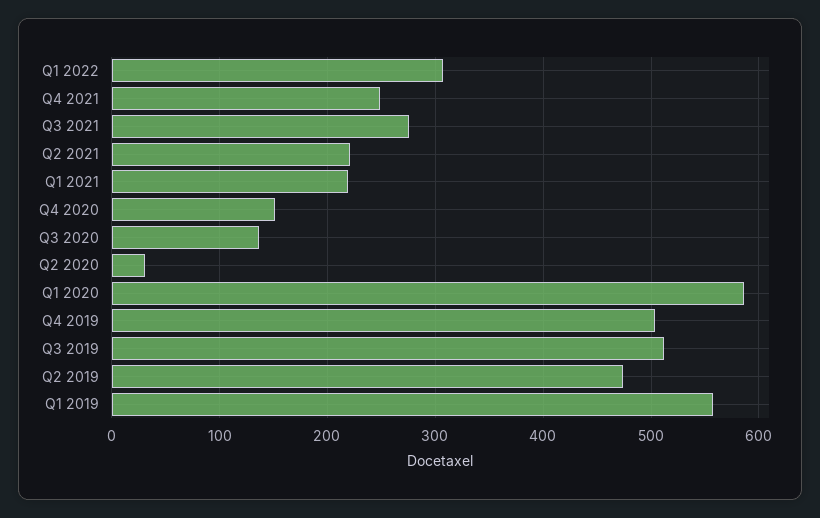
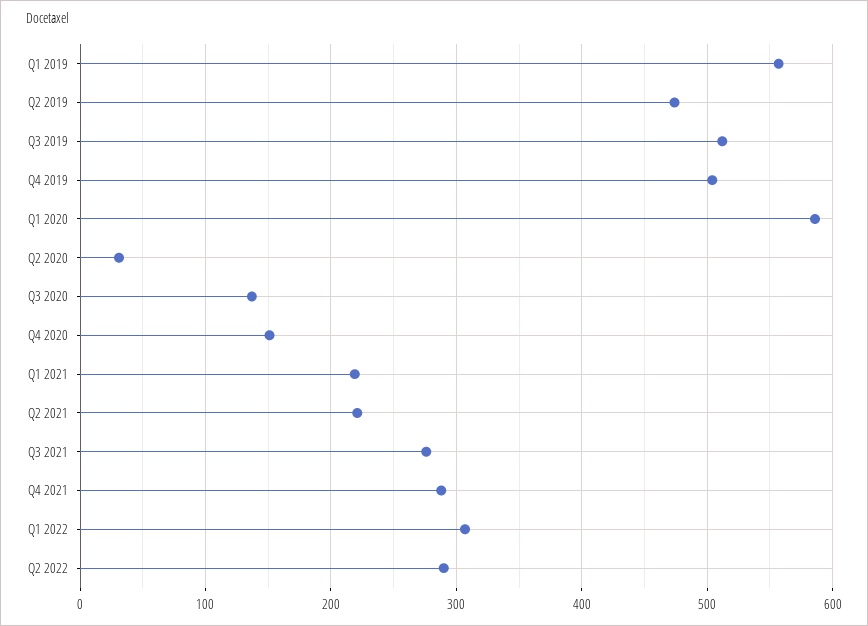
Q4 2021: 250 -> 290
Q2 2022: none -> 290

